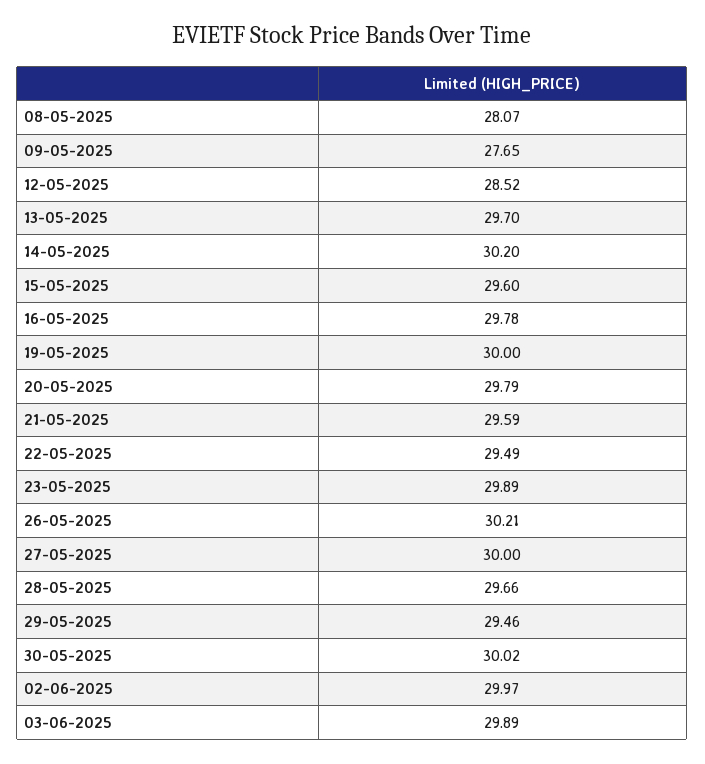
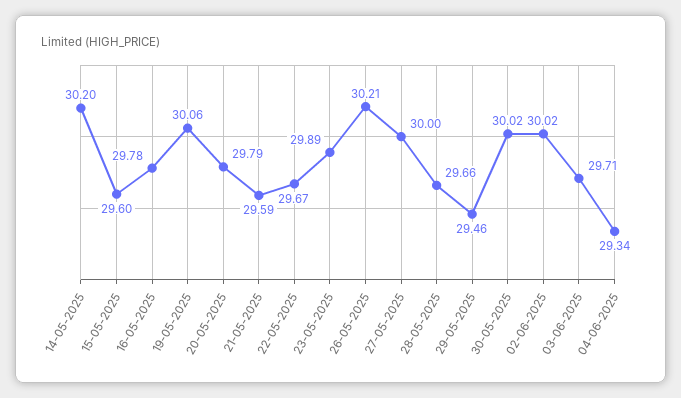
08-05-2025: 28.07 -> none
09-05-2025: 27.65 -> none
12-05-2025: 28.52 -> none
13-05-2025: 29.7 -> none
19-05-2025: 30 -> 30.06
22-05-2025: 29.49 -> 29.67
02-06-2025: 29.97 -> 30.02
03-06-2025: 29.89 -> 29.71
04-06-2025: none -> 29.34

